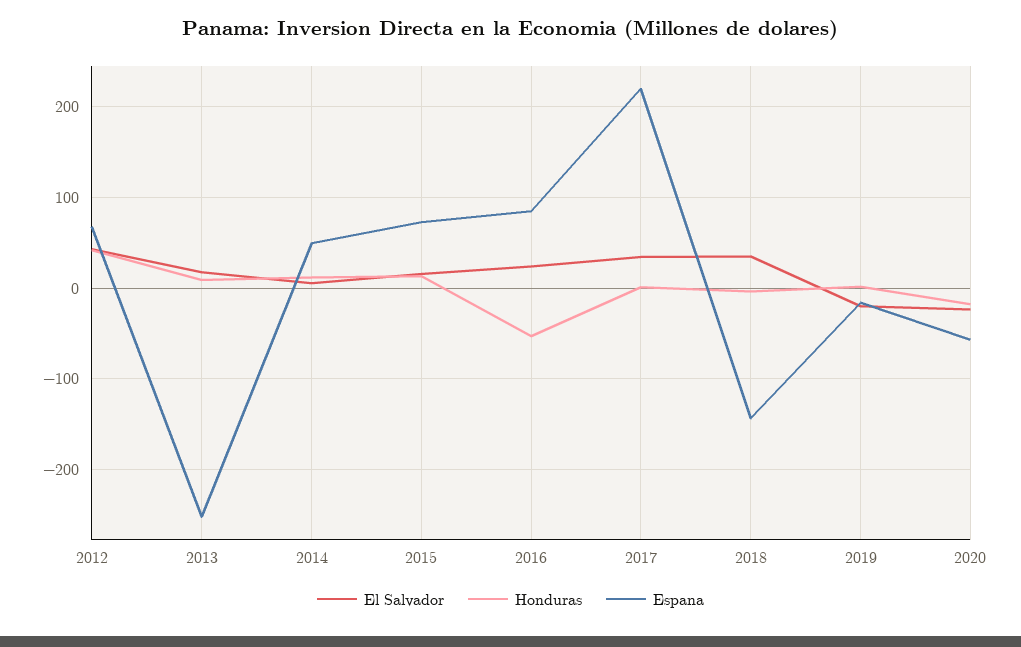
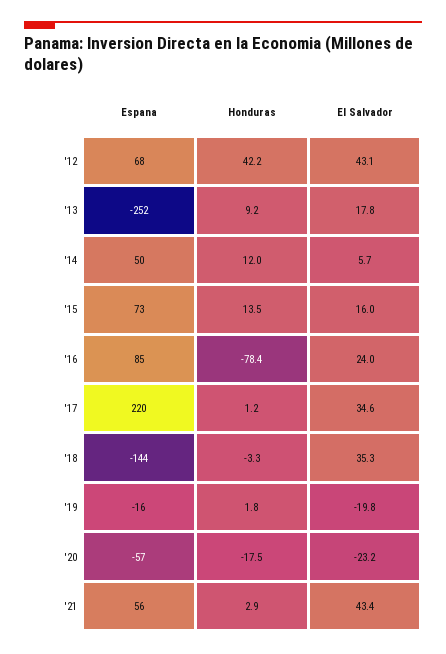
Honduras, 2016: -50 -> -78.4
Espana, '21: none -> 56
Honduras, '21: none -> 2.9
El Salvador, '21: none -> 43.4

